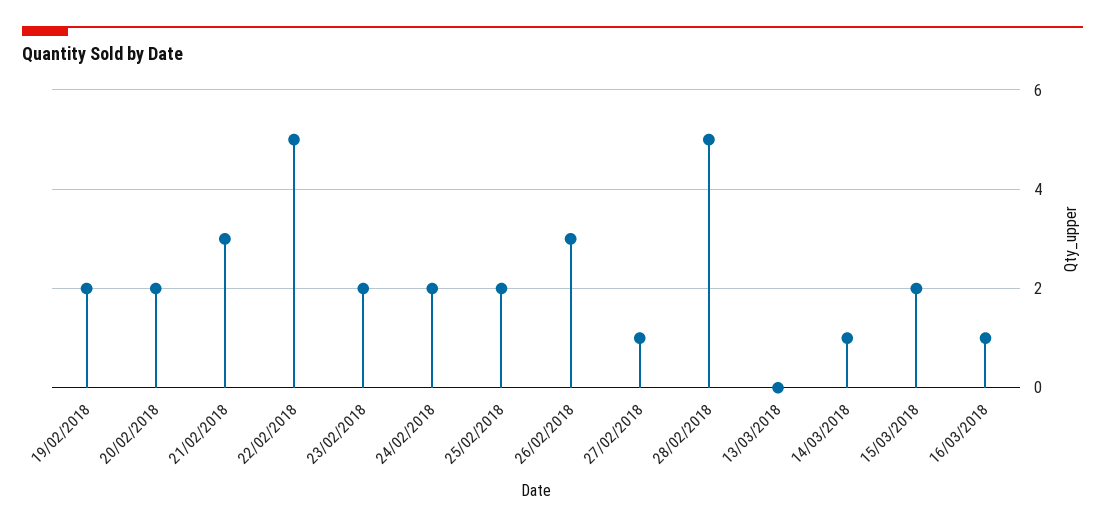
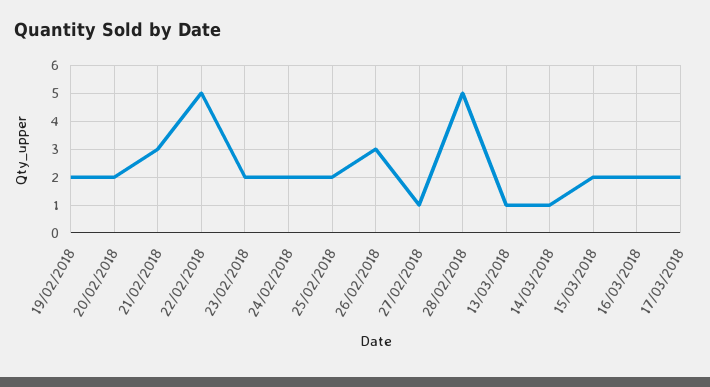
13/03/2018: 0 -> 1
16/03/2018: 1 -> 2
17/03/2018: none -> 2

